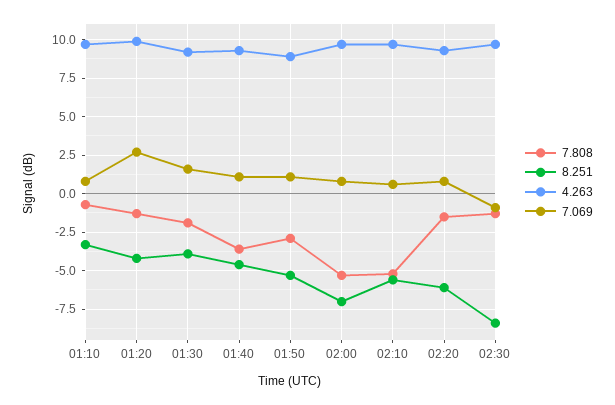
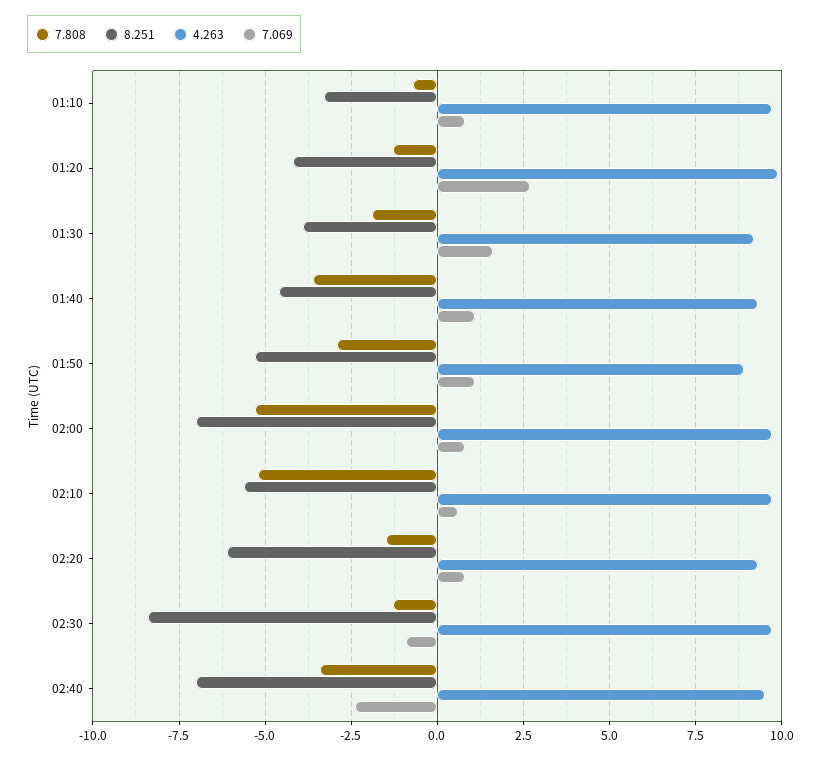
7.808, 02:40: none -> -3.5
8.251, 02:40: none -> -7
4.263, 02:40: none -> 9.5
7.069, 02:40: none -> -2.5

